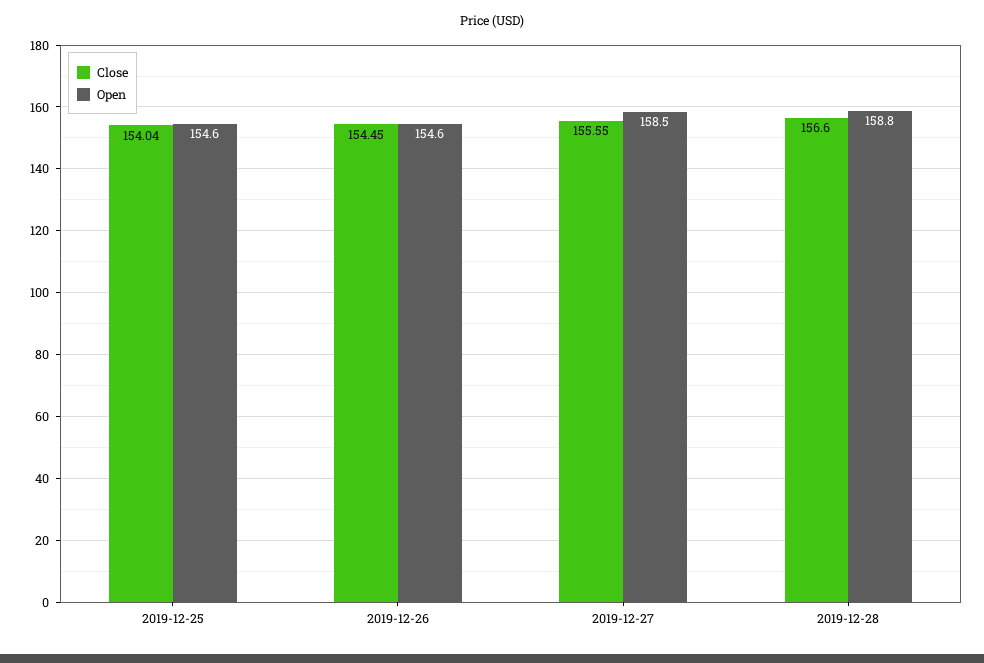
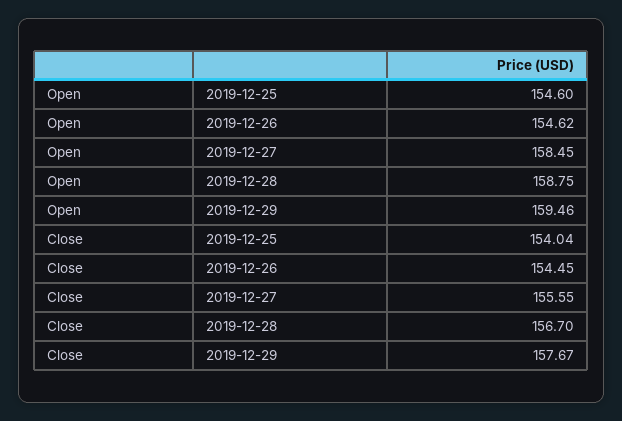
Close, 2019-12-28: 156.6 -> 156.7
Open, 2019-12-29: none -> 159.46
Close, 2019-12-29: none -> 157.67

